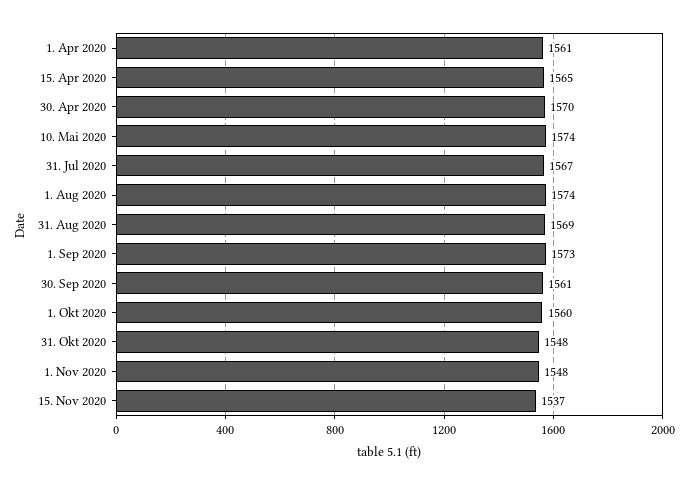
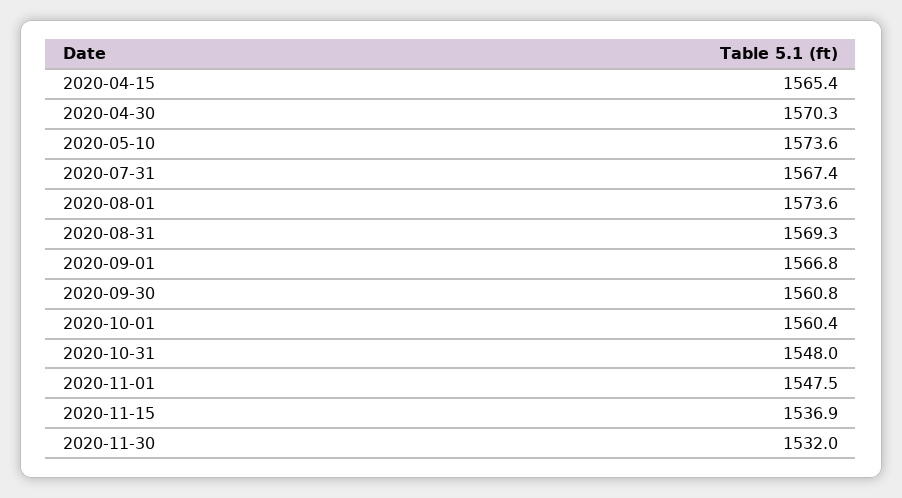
1. Apr 2020: 1561 -> none
1. Sep 2020: 1573 -> 1566.8
2020-11-30: none -> 1532

